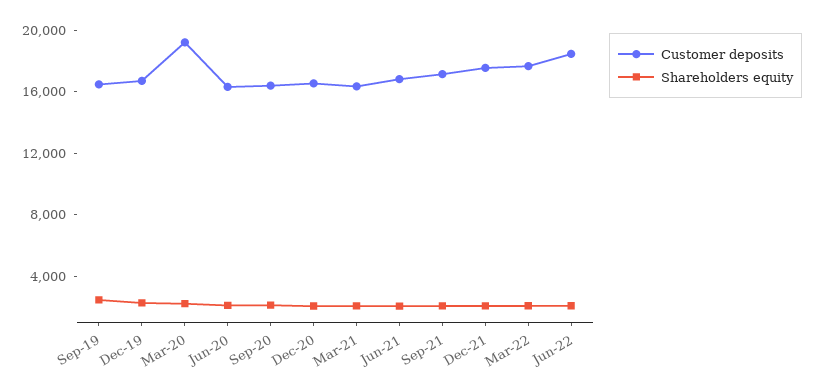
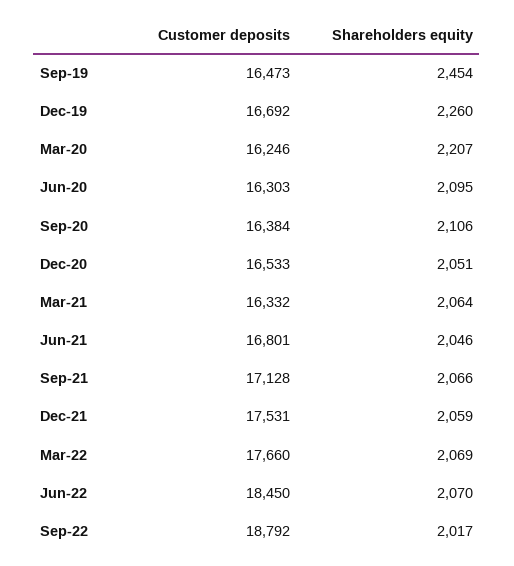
Customer deposits, Mar-20: 19000 -> 16246
Customer deposits, Sep-22: none -> 18792
Shareholders equity, Sep-22: none -> 2017

